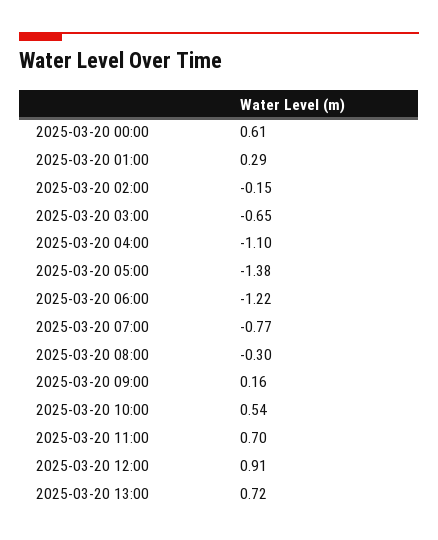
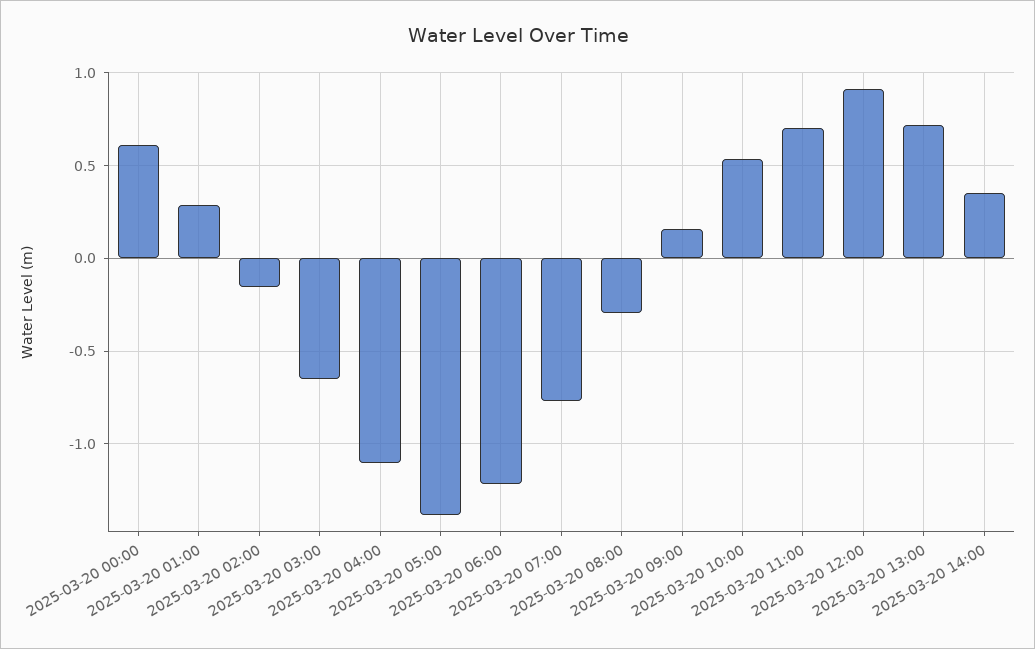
2025-03-20 14:00: none -> 0.35

